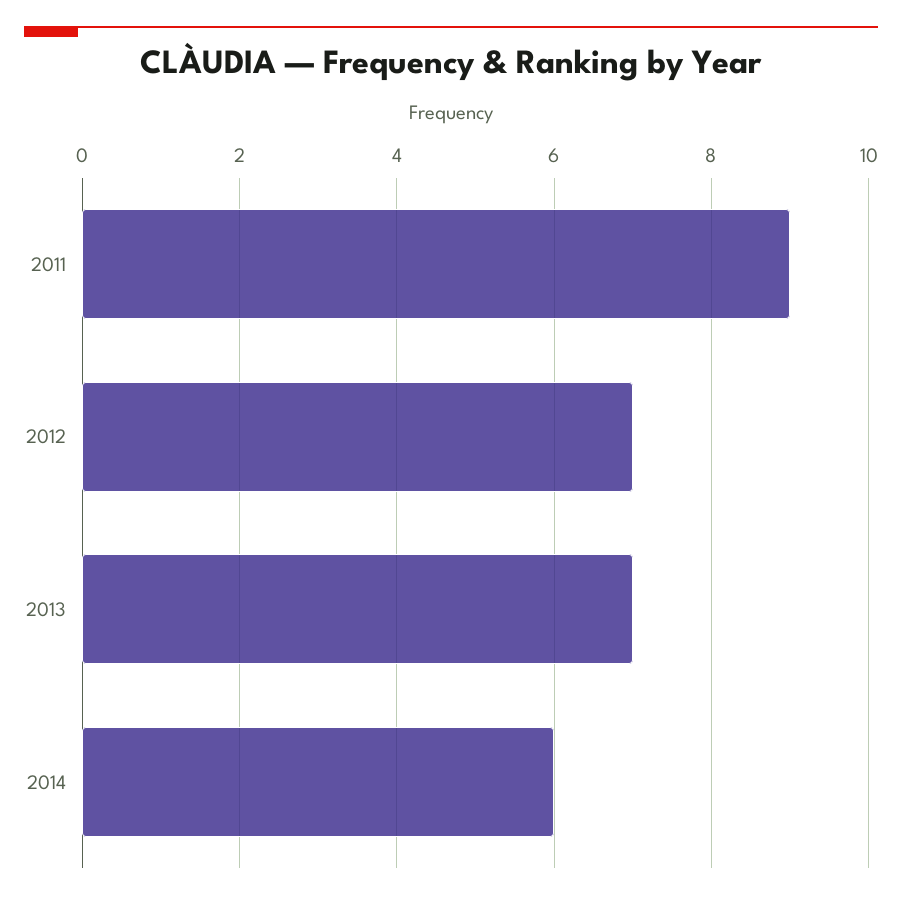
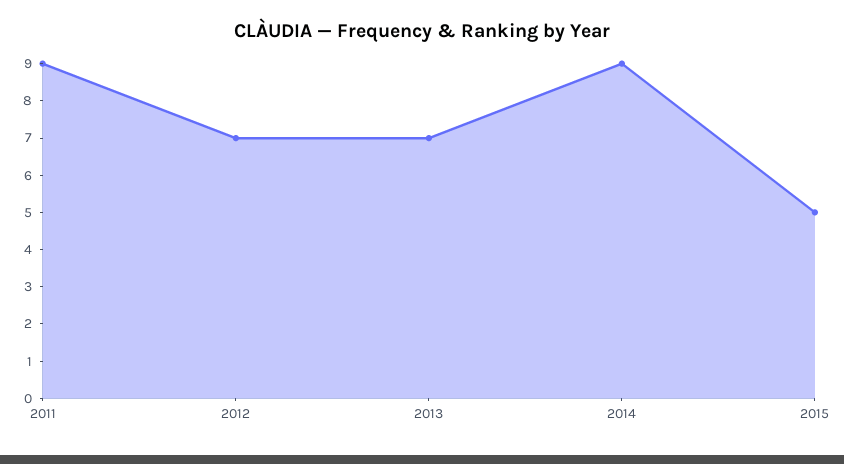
2014: 6 -> 9
2015: none -> 5

